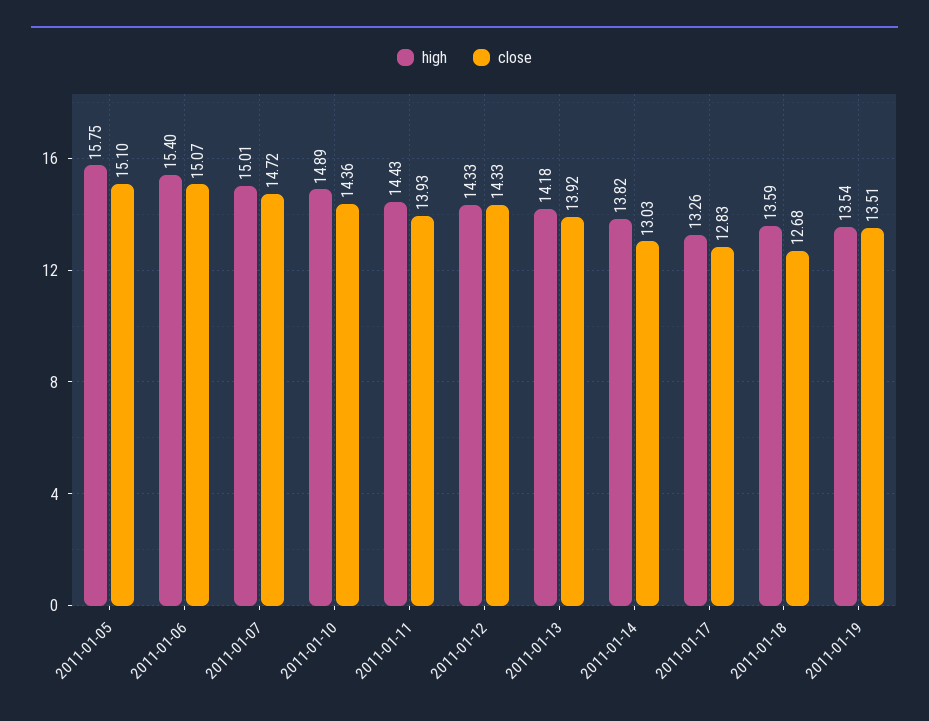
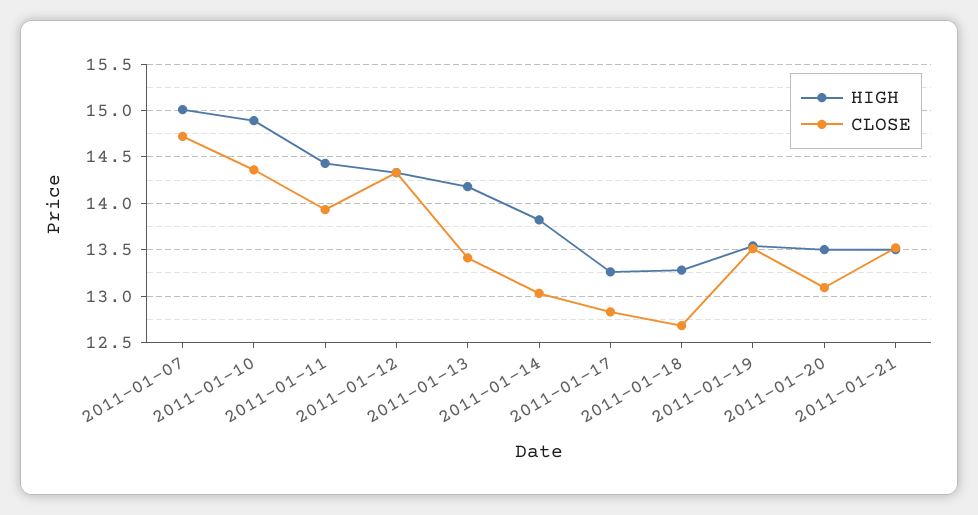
high, 2011-01-05: 15.75 -> none
close, 2011-01-05: 15.1 -> none
high, 2011-01-06: 15.4 -> none
close, 2011-01-06: 15.07 -> none
close, 2011-01-13: 13.92 -> 13.4
high, 2011-01-18: 13.59 -> 13.3
high, 2011-01-20: none -> 13.5
close, 2011-01-20: none -> 13.1
high, 2011-01-21: none -> 13.5
close, 2011-01-21: none -> 13.5

